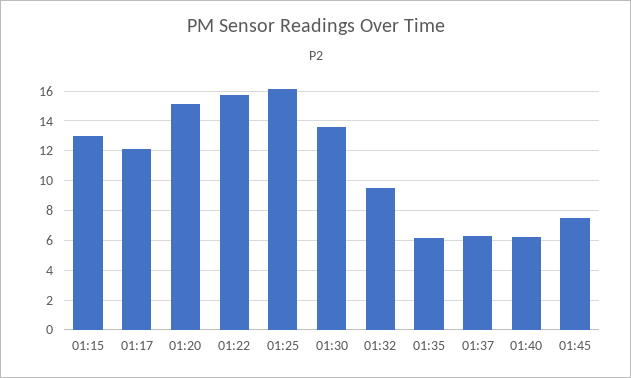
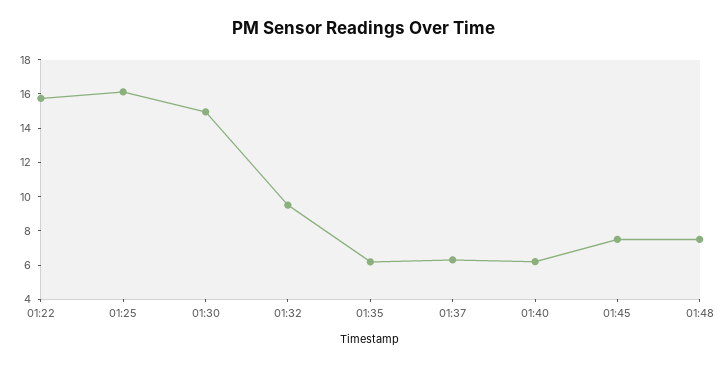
01:15: 13 -> none
01:17: 12 -> none
01:20: 15 -> none
01:30: 13.5 -> 15
01:48: none -> 7.5

